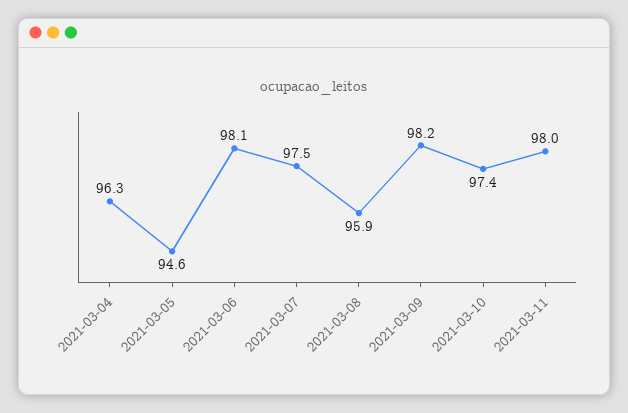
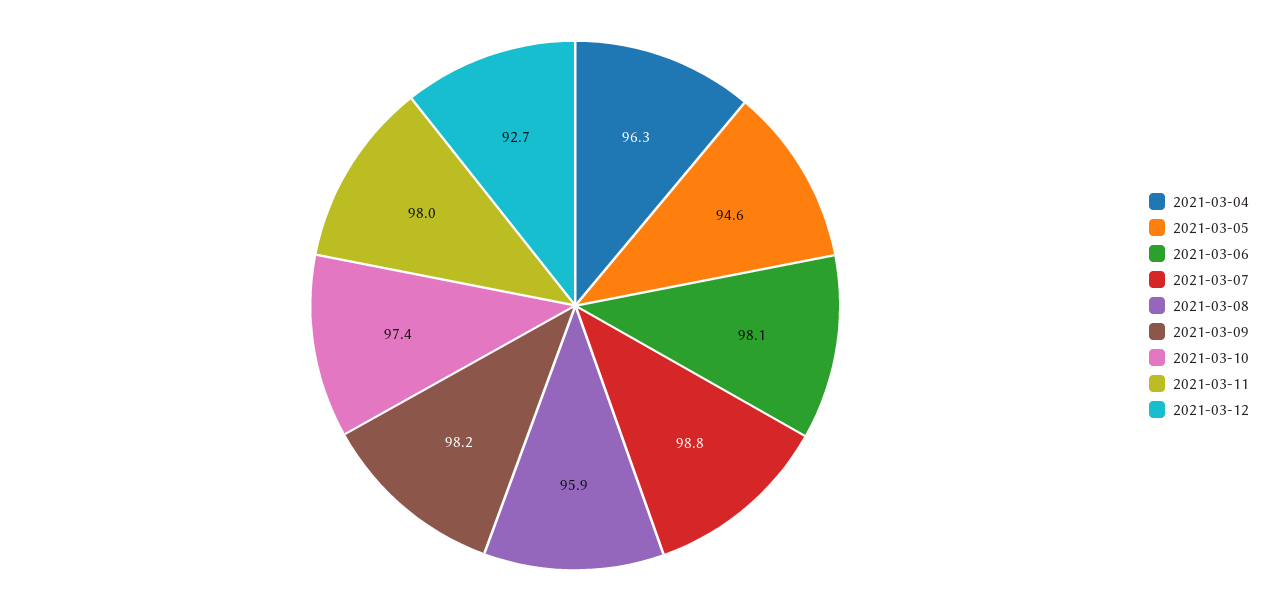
2021-03-07: 97.5 -> 98.8
2021-03-12: none -> 92.7

